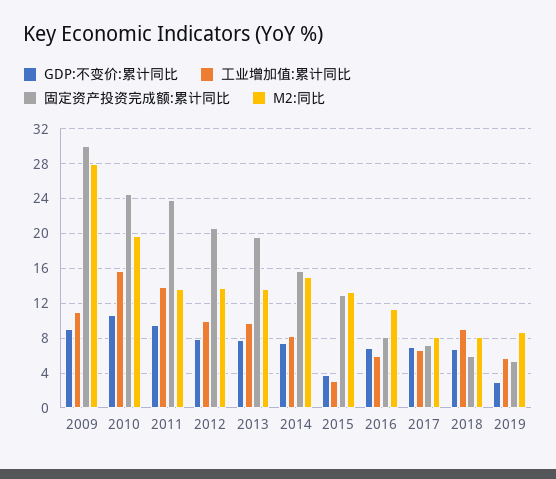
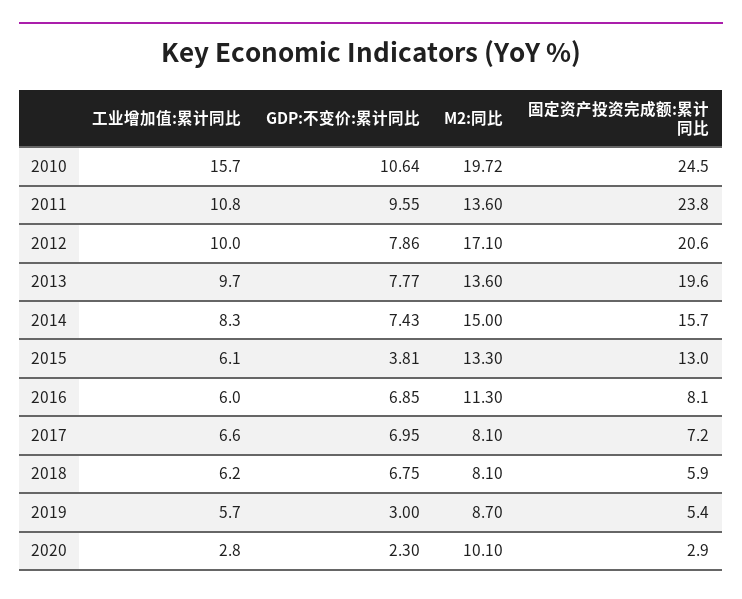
GDP:不变价:累计同比, 2009: 9 -> none
工业增加值:累计同比, 2009: 11 -> none
固定资产投资完成额:累计同比, 2009: 30 -> none
M2:同比, 2009: 28 -> none
工业增加值:累计同比, 2011: 14 -> 10.8
M2:同比, 2012: 14 -> 17.1
工业增加值:累计同比, 2015: 3 -> 6.1
工业增加值:累计同比, 2018: 9 -> 6.2
工业增加值:累计同比, 2020: none -> 2.8
GDP:不变价:累计同比, 2020: none -> 2.3
M2:同比, 2020: none -> 10.1
固定资产投资完成额:累计同比, 2020: none -> 2.9

